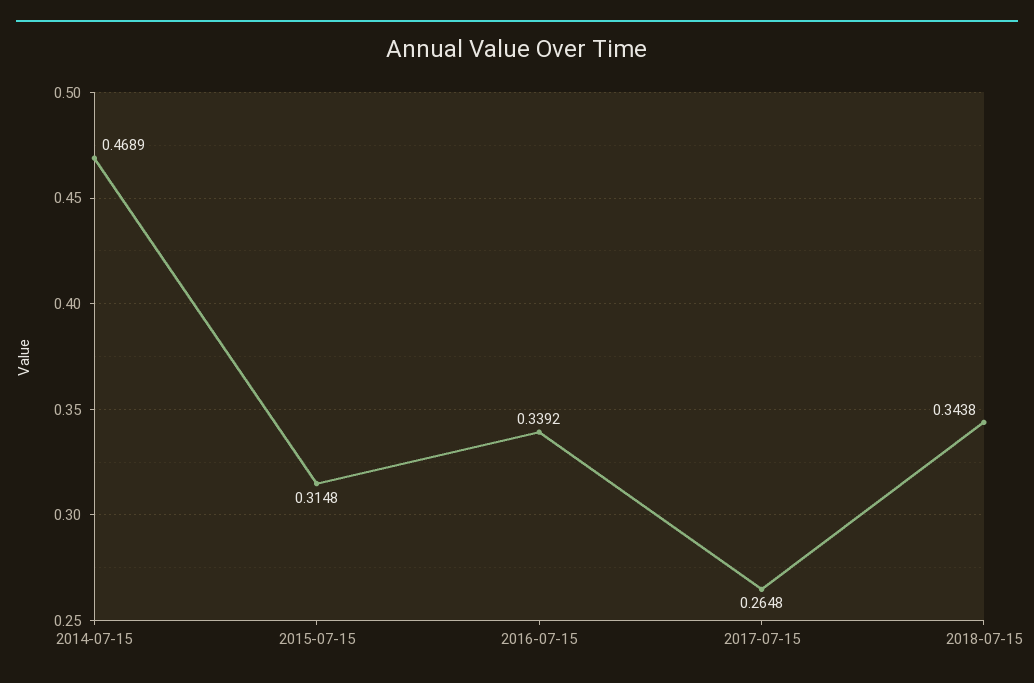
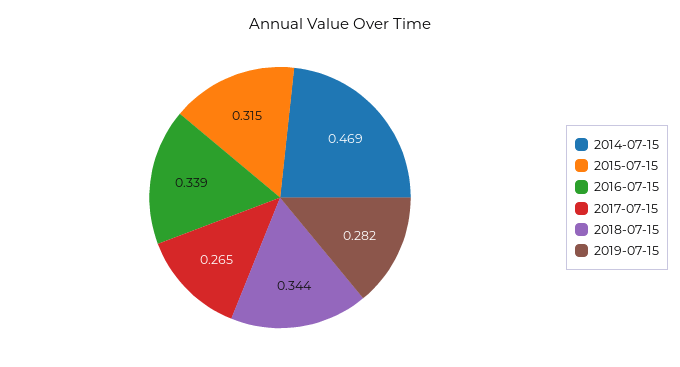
2019-07-15: none -> 0.282

